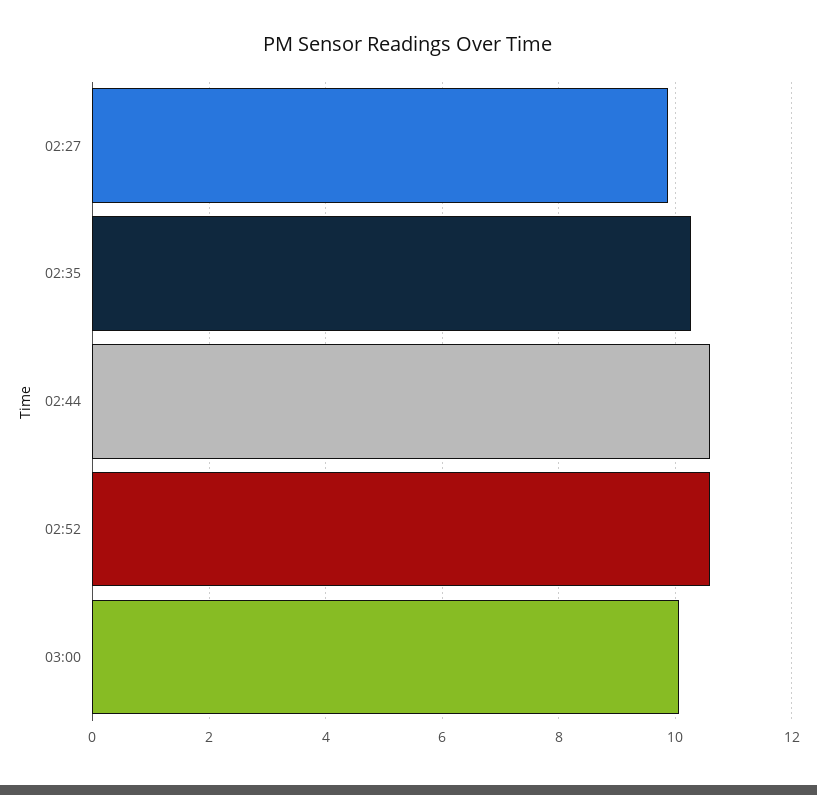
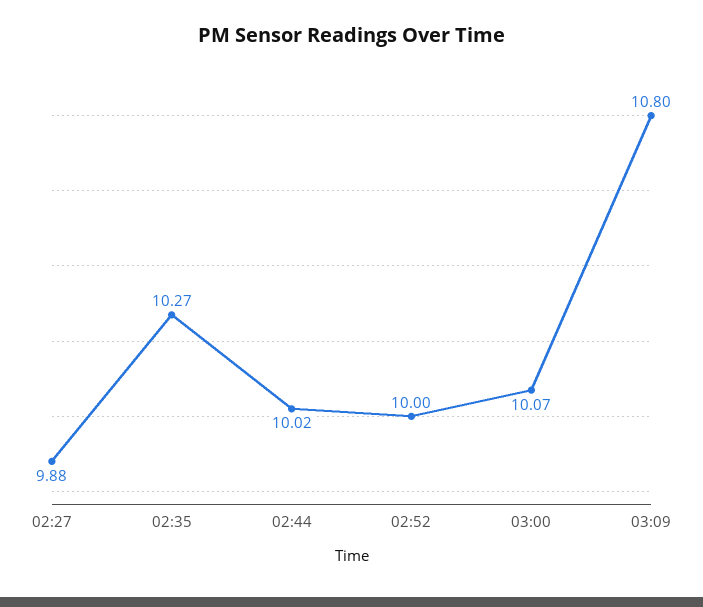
02:44: 10.6 -> 10.02
02:52: 10.6 -> 10
03:09: none -> 10.8

